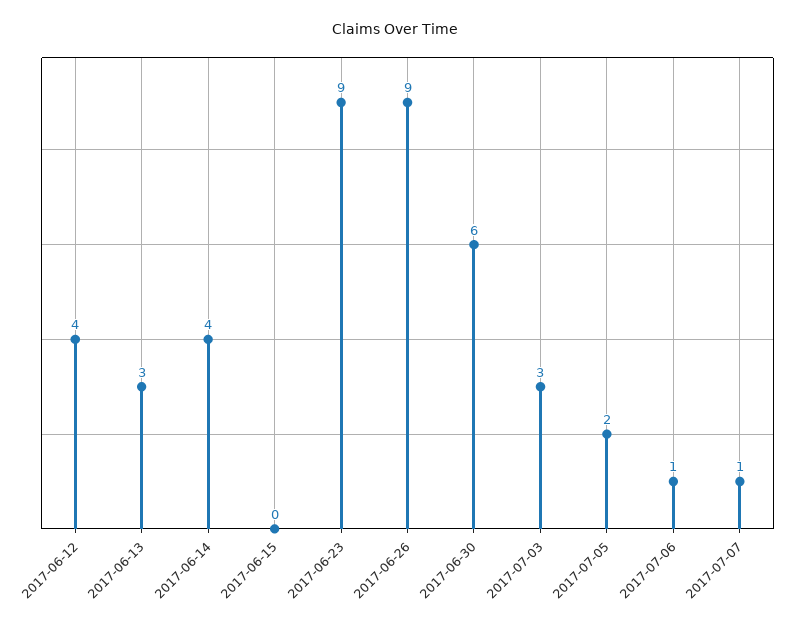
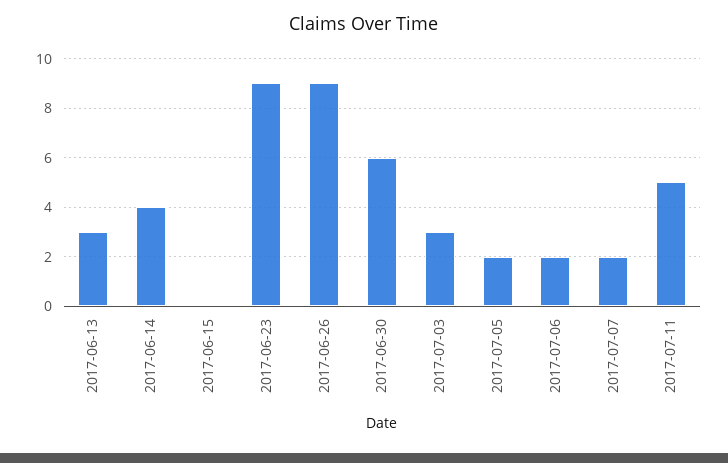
2017-06-12: 4 -> none
2017-07-06: 1 -> 2
2017-07-07: 1 -> 2
2017-07-11: none -> 5

